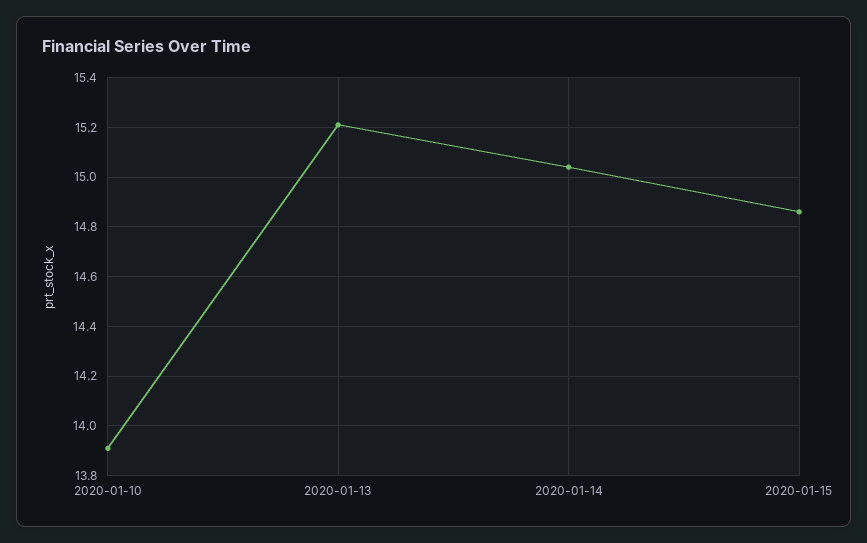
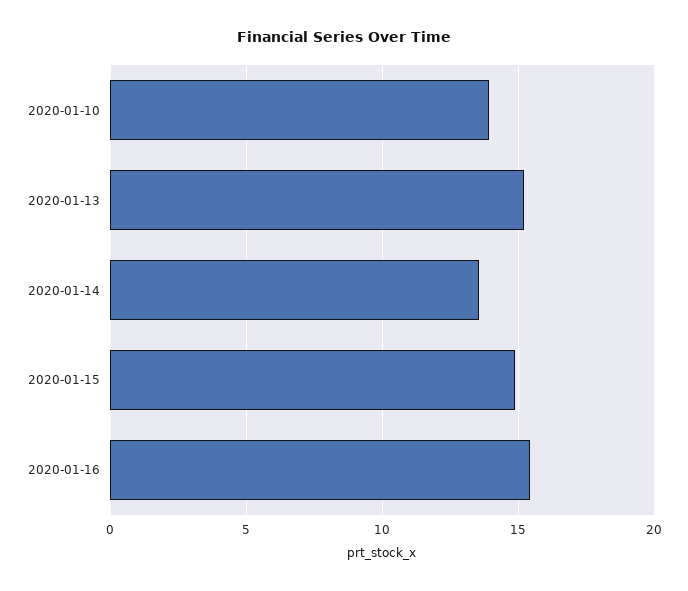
2020-01-14: 15.05 -> 13.5
2020-01-16: none -> 15.5

